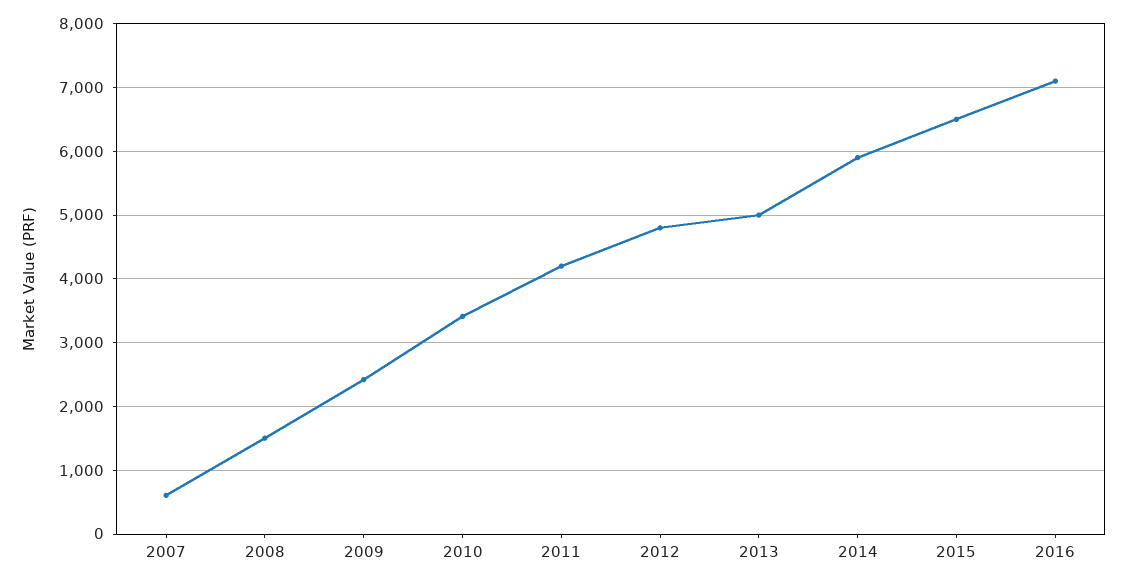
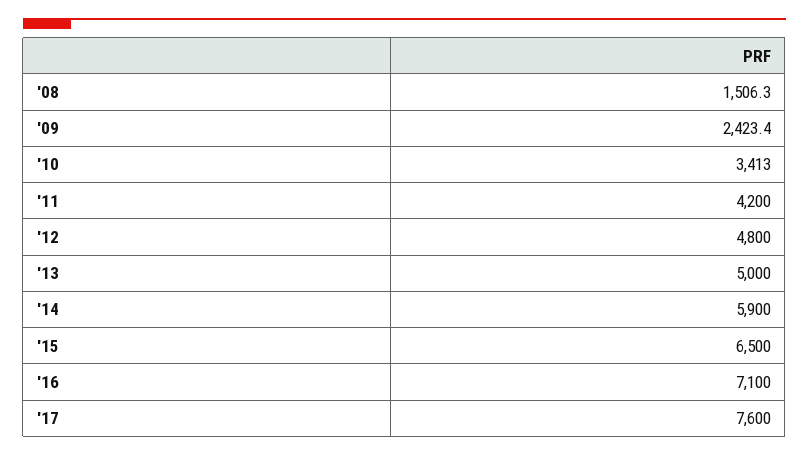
2007: 600 -> none
'17: none -> 7600

